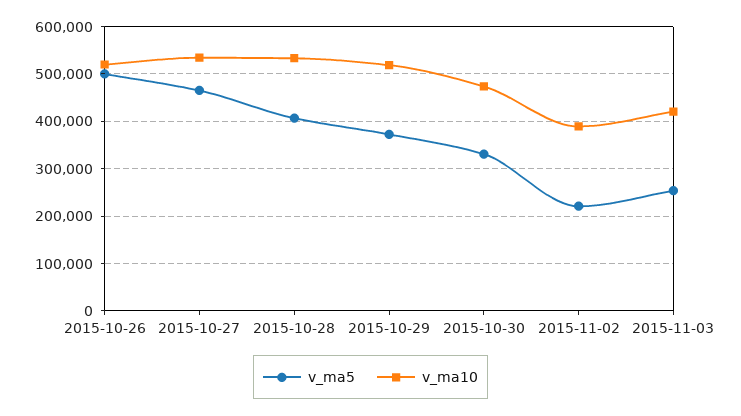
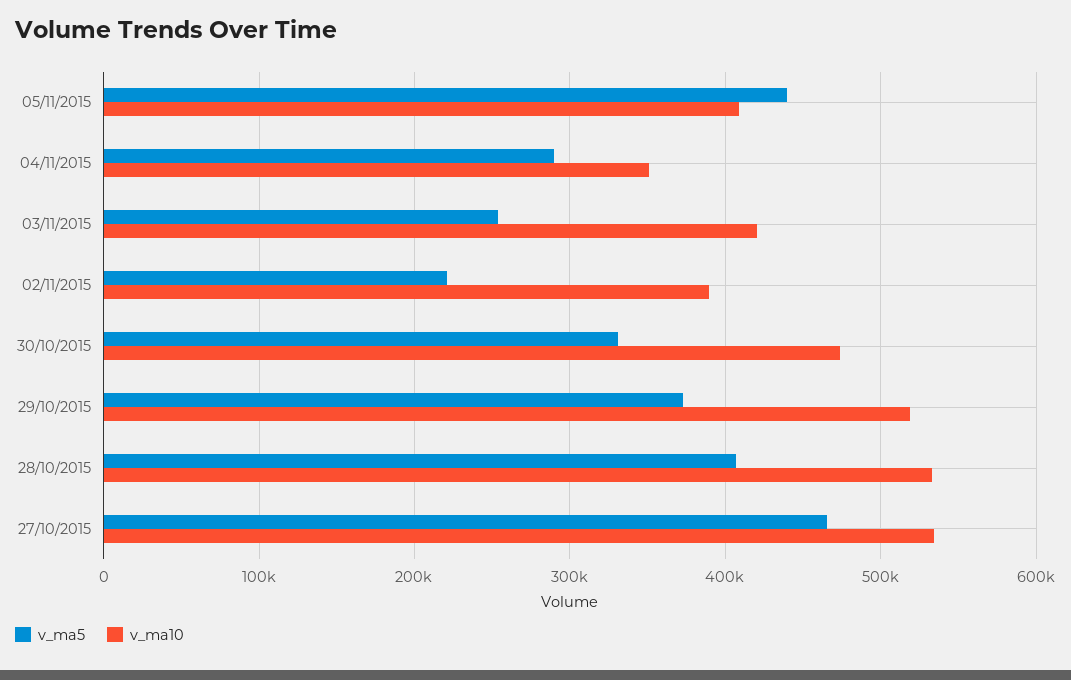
v_ma5, 2015-10-26: 500000 -> none
v_ma10, 2015-10-26: 520000 -> none
v_ma5, 05/11/2015: none -> 440000
v_ma10, 05/11/2015: none -> 410000
v_ma5, 04/11/2015: none -> 290000
v_ma10, 04/11/2015: none -> 350000

